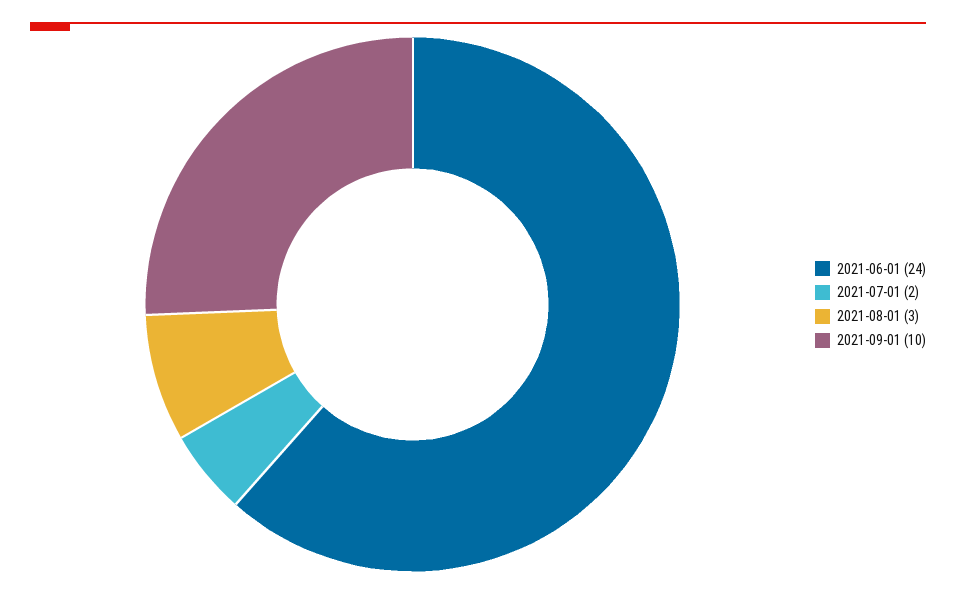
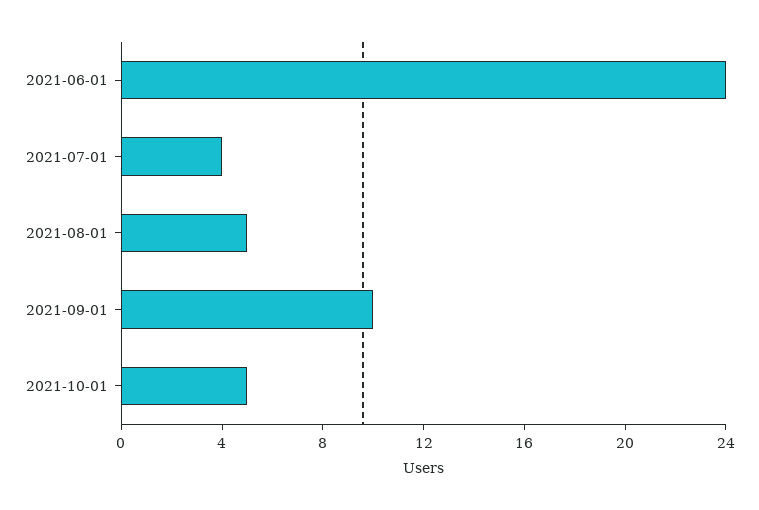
2021-07-01: 2 -> 4
2021-08-01: 3 -> 5
2021-10-01: none -> 5

